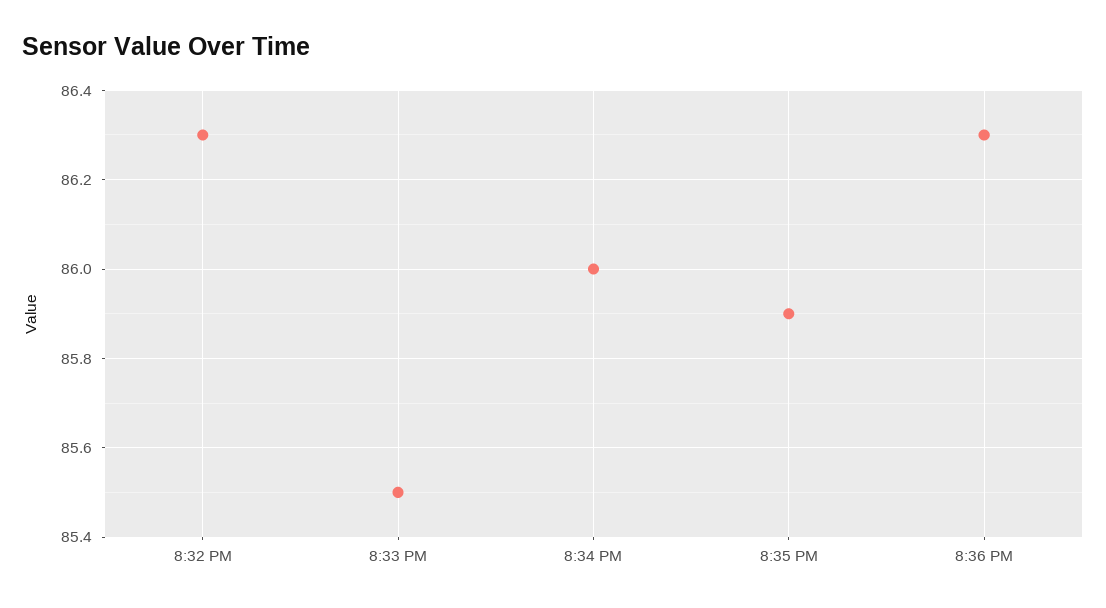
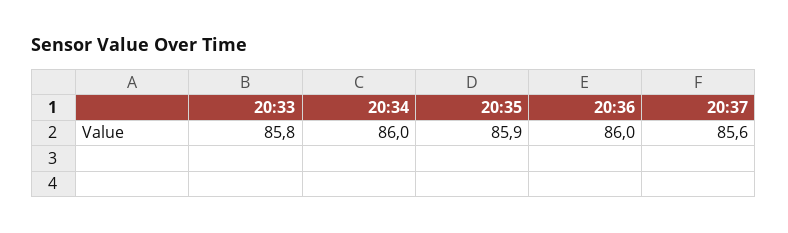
8:32 PM: 86.3 -> none
8:33 PM: 85.5 -> 85.8
8:36 PM: 86.3 -> 86
20:37: none -> 85.6

